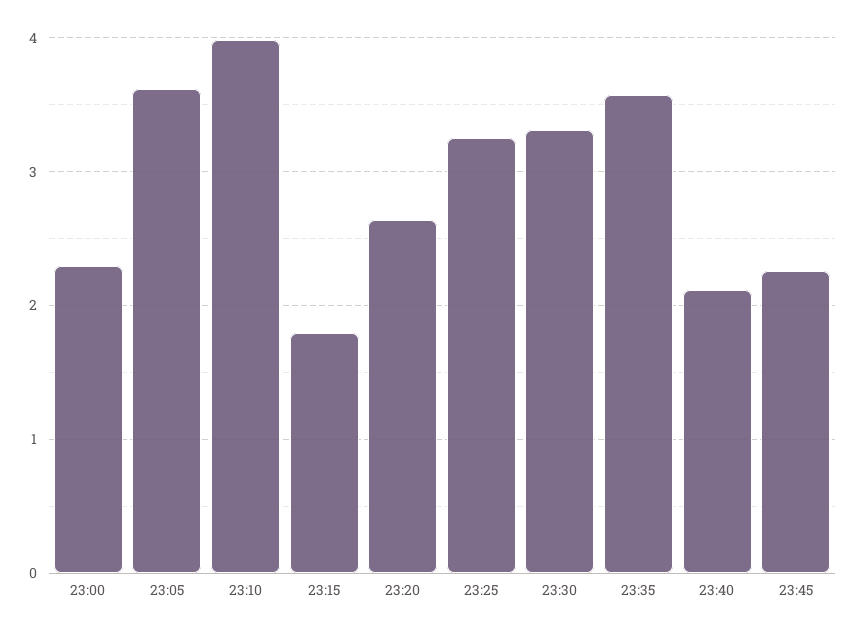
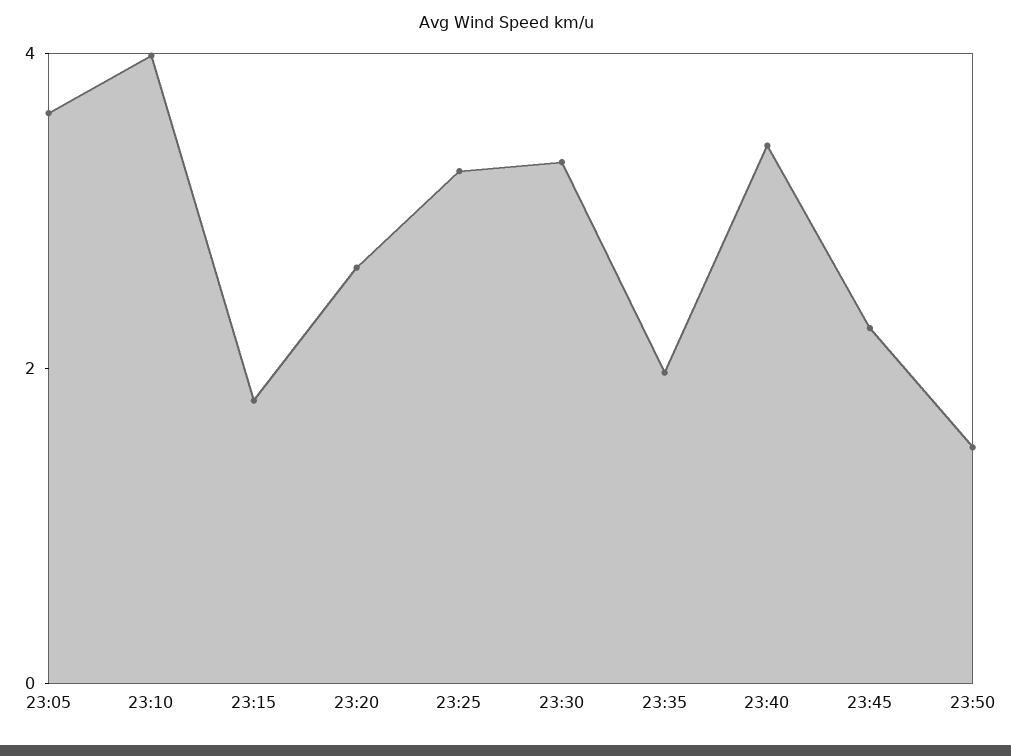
23:00: 2.3 -> none
23:35: 3.6 -> 2
23:40: 2.1 -> 3.5
23:50: none -> 1.5

